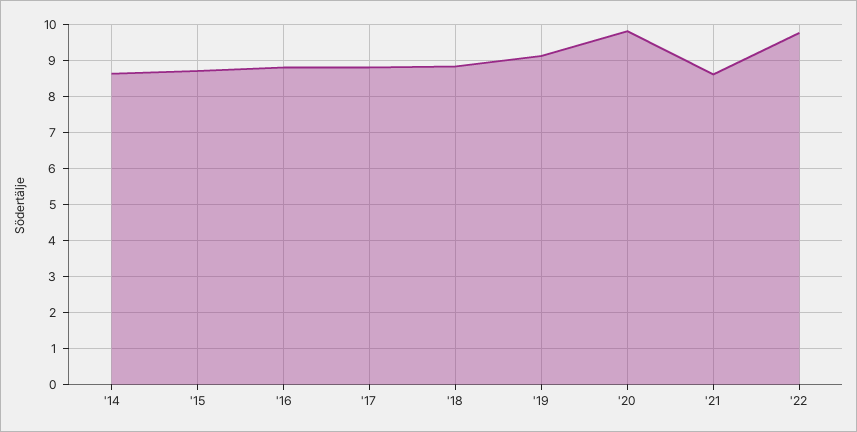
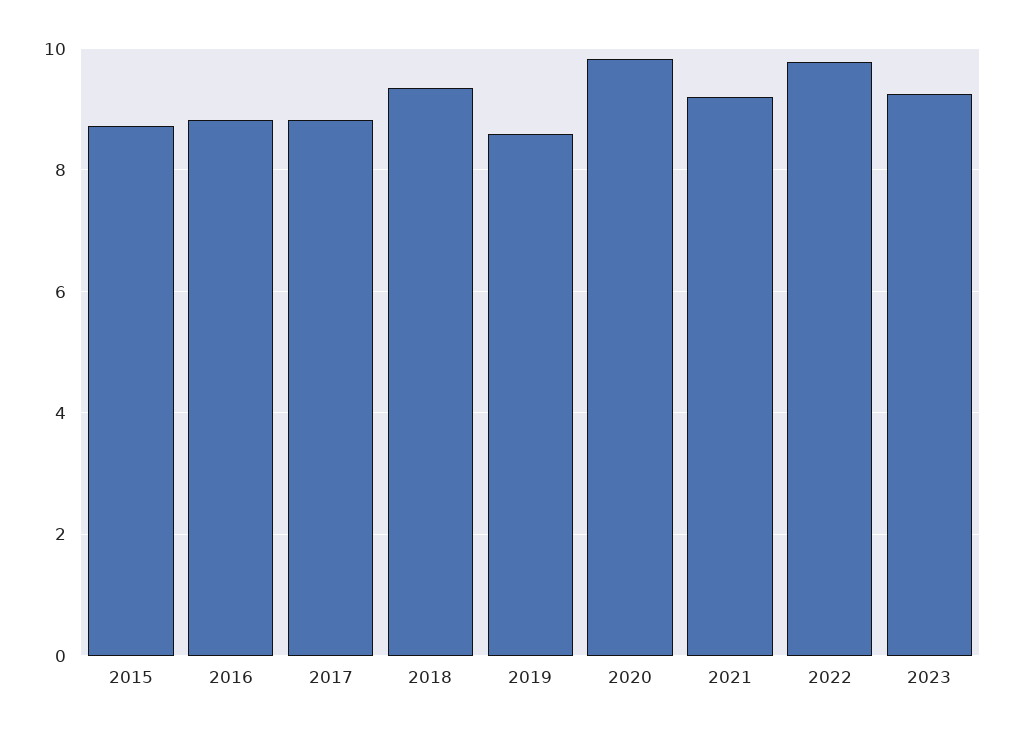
'14: 8.6 -> none
'18: 8.8 -> 9.4
'19: 9.2 -> 8.6
'21: 8.6 -> 9.2
2023: none -> 9.2

